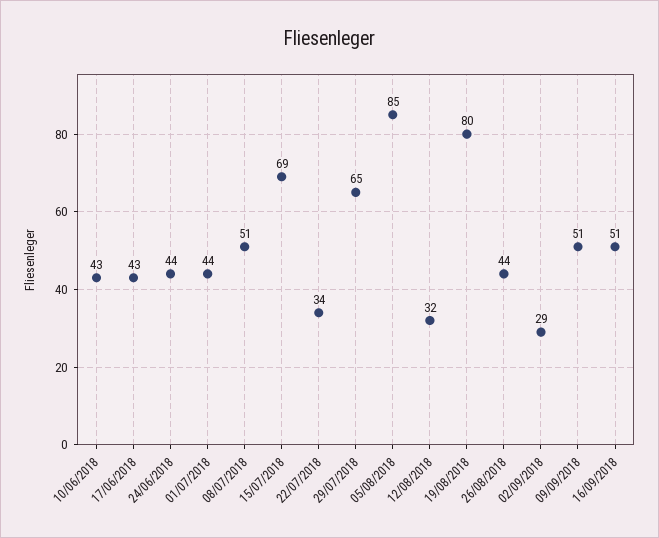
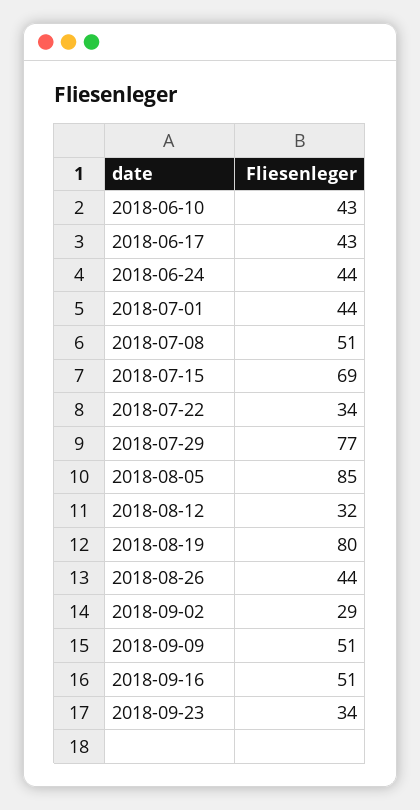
29/07/2018: 65 -> 77
2018-09-23: none -> 34

